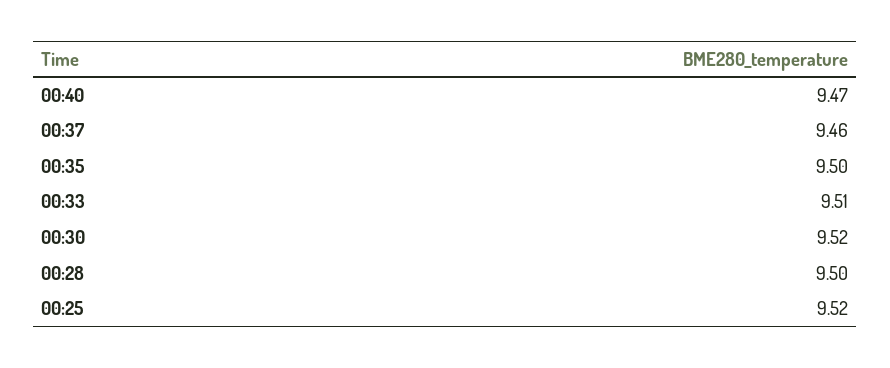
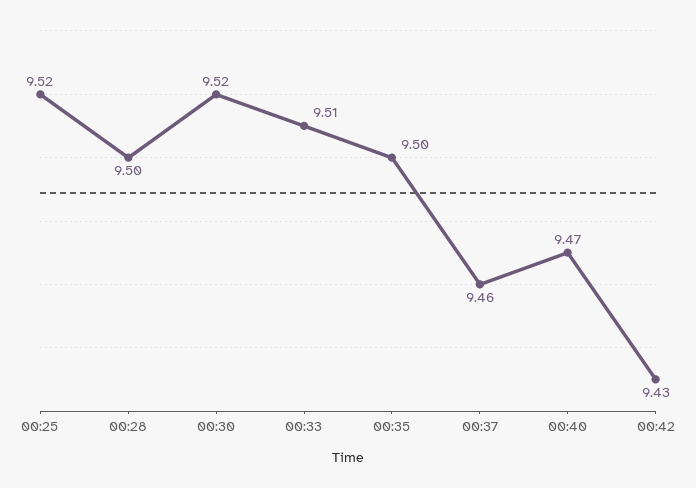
00:42: none -> 9.43

